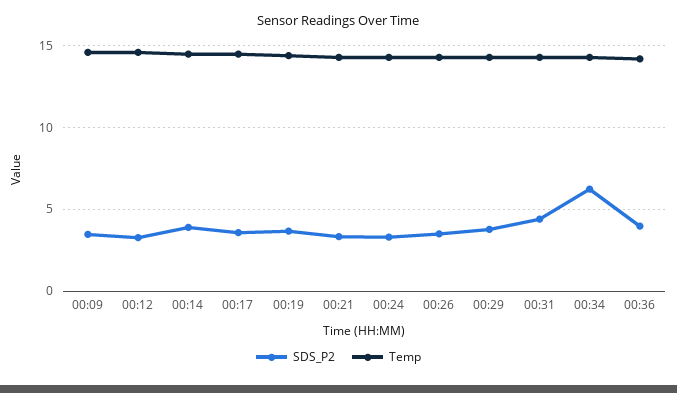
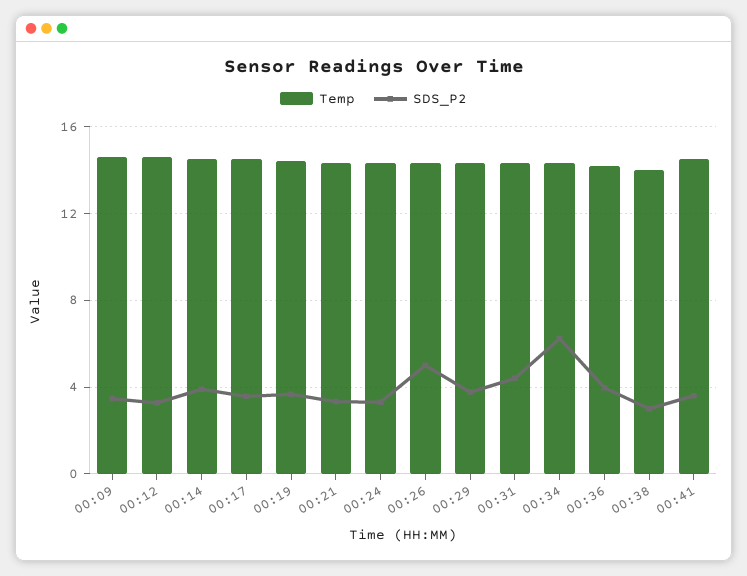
SDS_P2, 00:26: 3.5 -> 5
Temp, 00:38: none -> 14
SDS_P2, 00:38: none -> 3
Temp, 00:41: none -> 14.5
SDS_P2, 00:41: none -> 3.5

